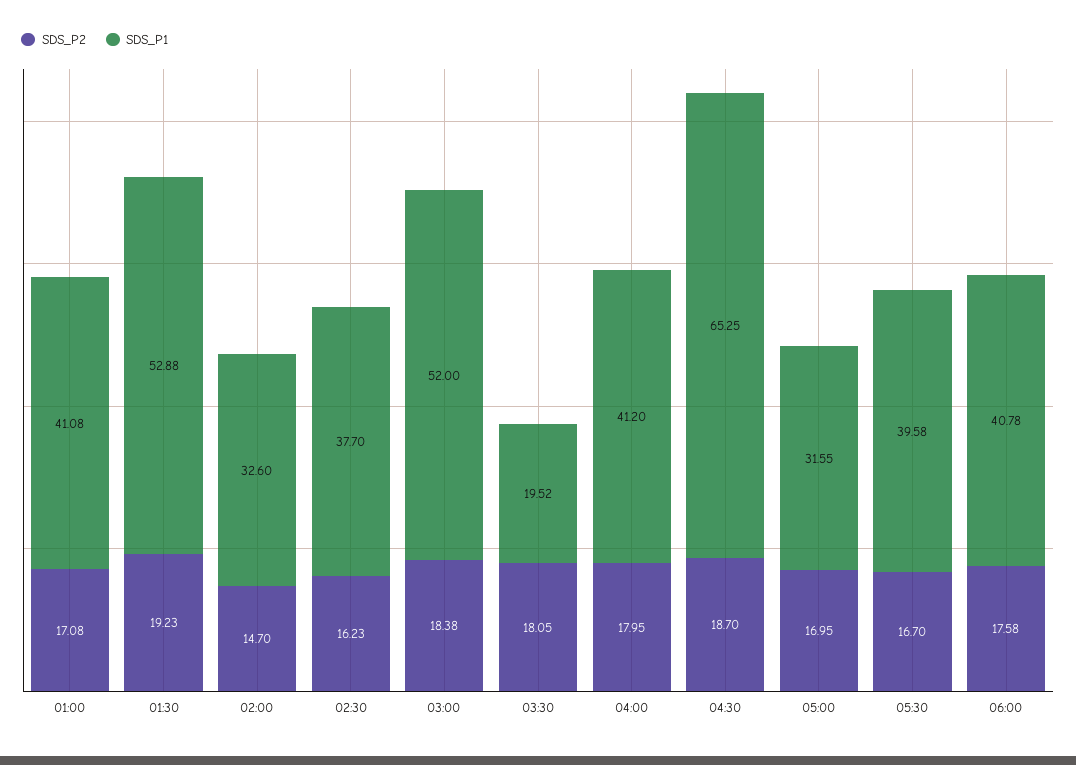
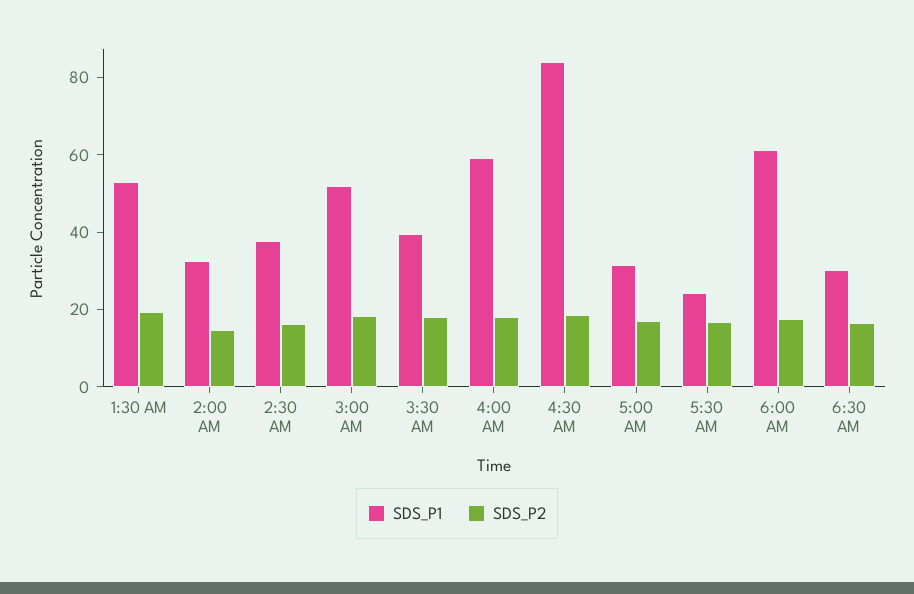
SDS_P2, 01:00: 17.08 -> none
SDS_P1, 01:00: 41.08 -> none
SDS_P1, 03:30: 19.52 -> 40
SDS_P1, 04:00: 41.2 -> 60
SDS_P1, 04:30: 65.25 -> 85
SDS_P1, 05:30: 39.58 -> 25
SDS_P1, 06:00: 40.78 -> 60
SDS_P1, 6:30 AM: none -> 30
SDS_P2, 6:30 AM: none -> 15

